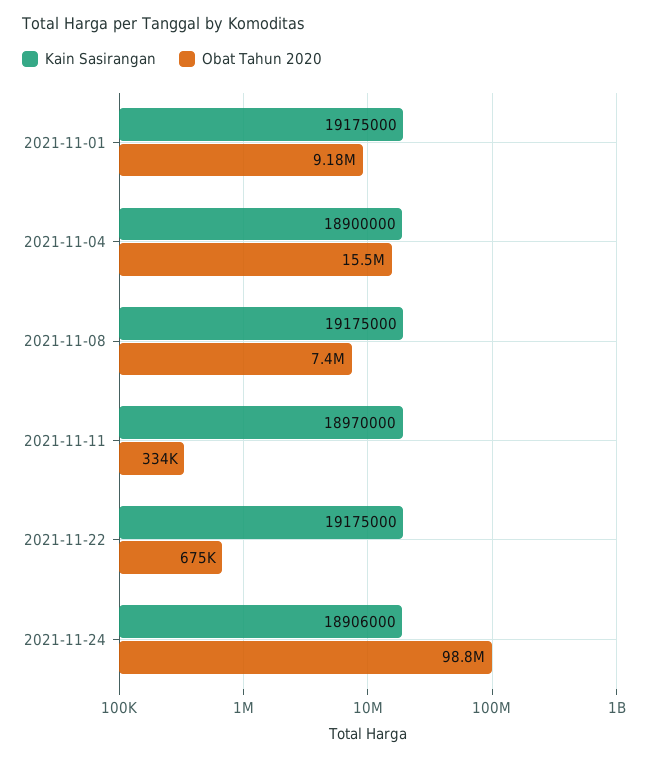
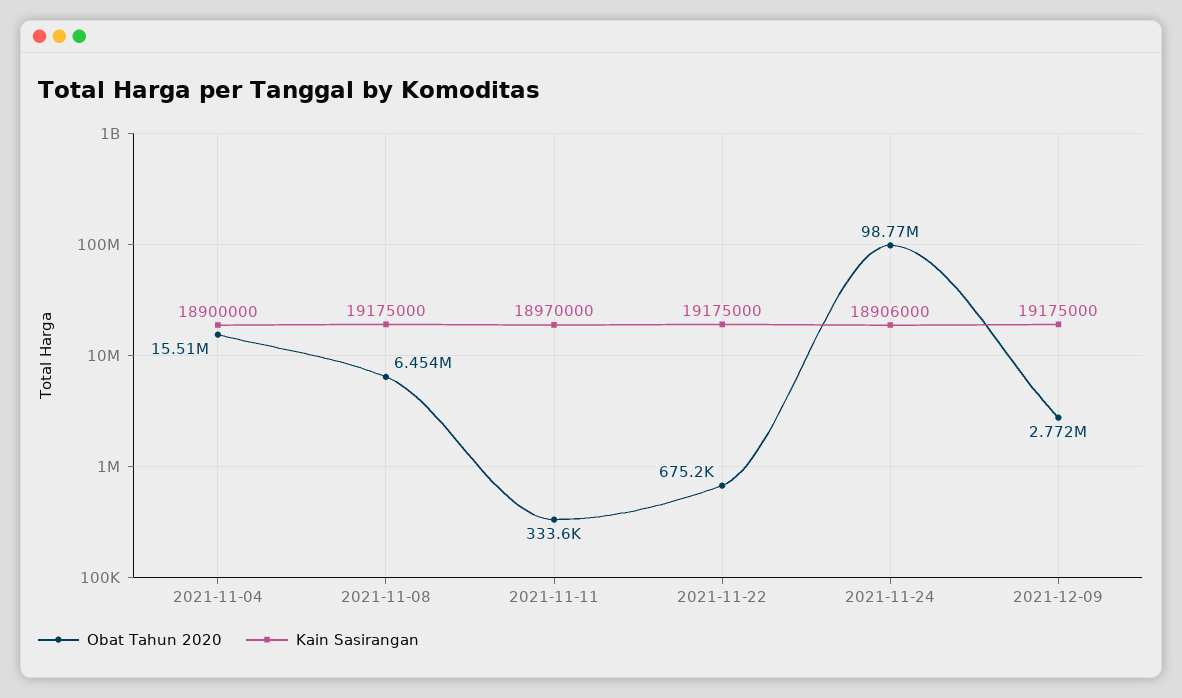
Kain Sasirangan, 2021-11-01: 19175000 -> none
Obat Tahun 2020, 2021-11-01: 9180000 -> none
Obat Tahun 2020, 2021-11-08: 7400000 -> 6454000
Obat Tahun 2020, 2021-12-09: none -> 2772000
Kain Sasirangan, 2021-12-09: none -> 19175000

